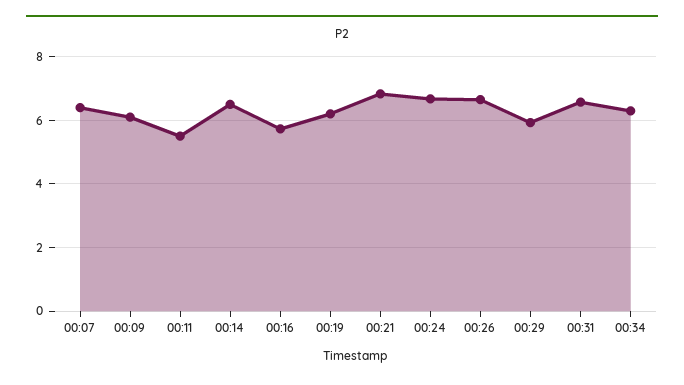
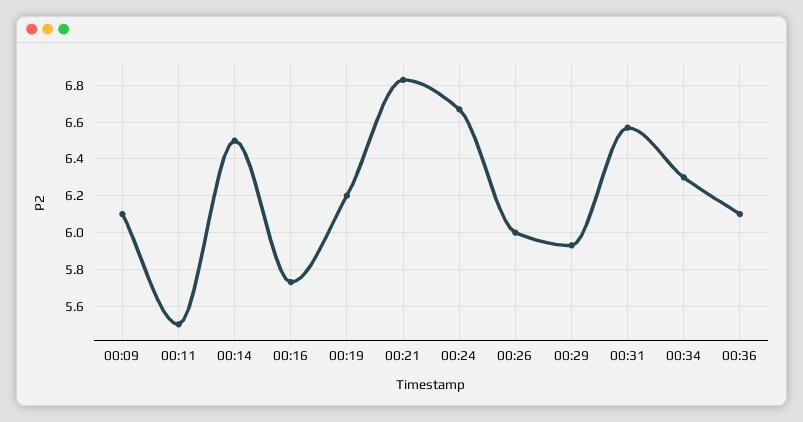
00:07: 6.4 -> none
00:26: 6.6 -> 6
00:36: none -> 6.1

